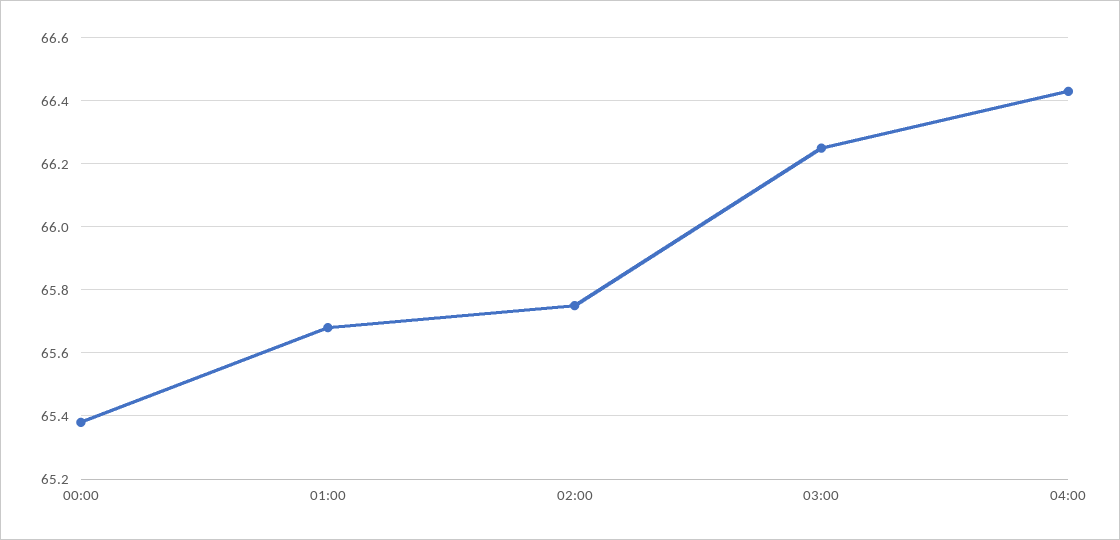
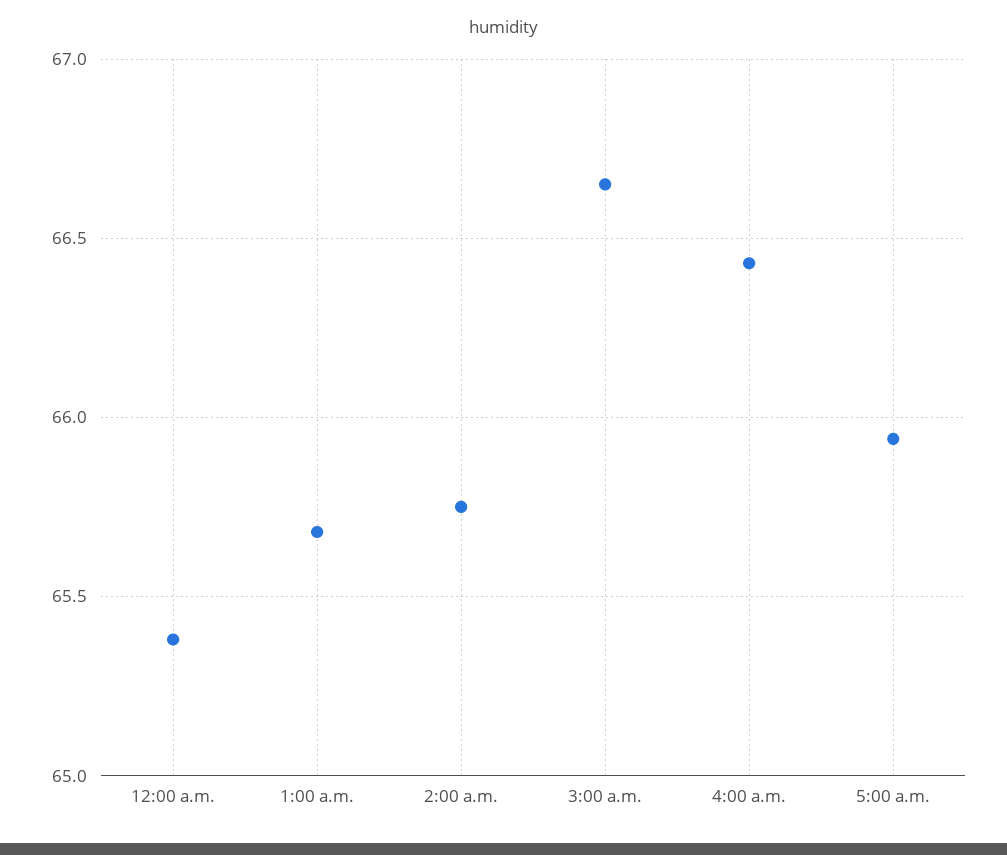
03:00: 66.25 -> 66.65
5:00 a.m.: none -> 65.95

